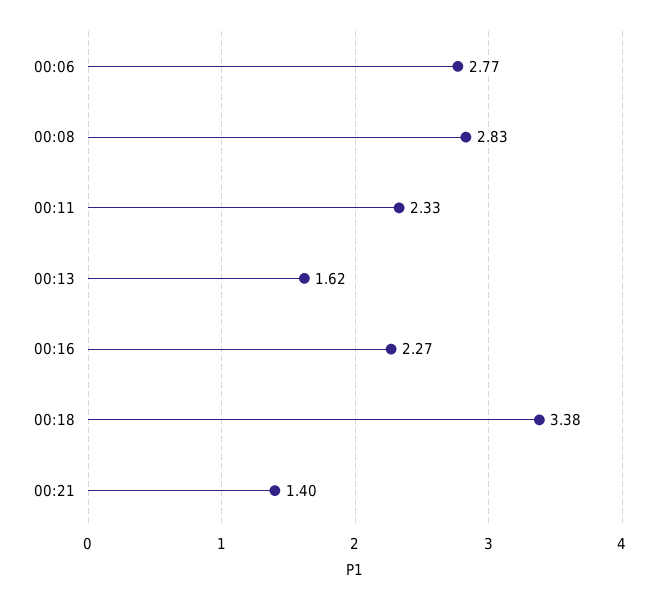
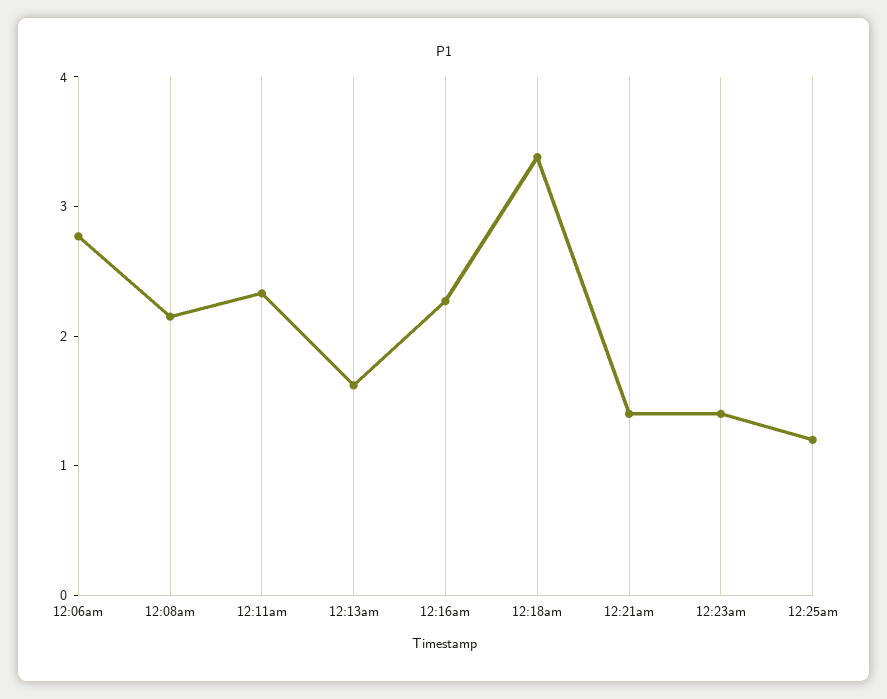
00:08: 2.83 -> 2.2
12:23am: none -> 1.4
12:25am: none -> 1.2

